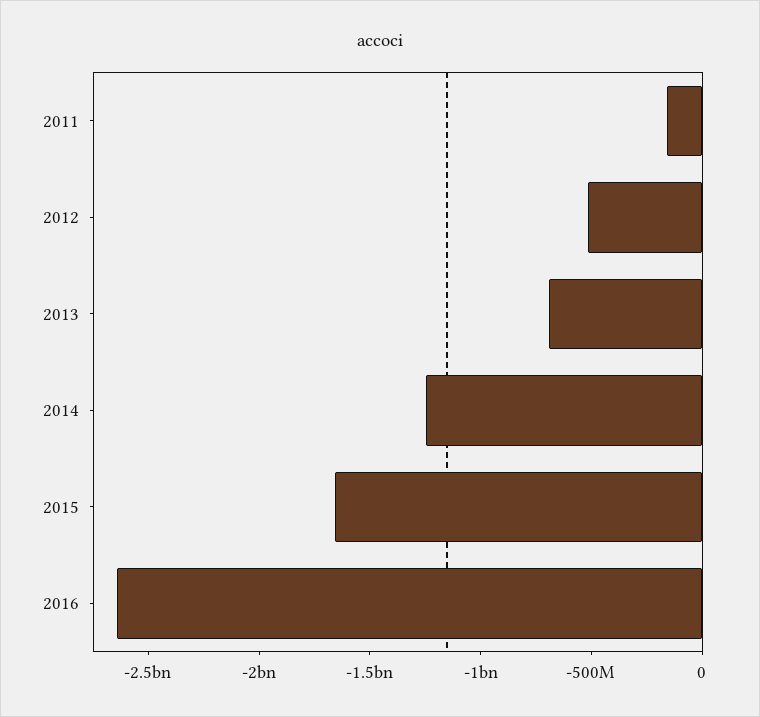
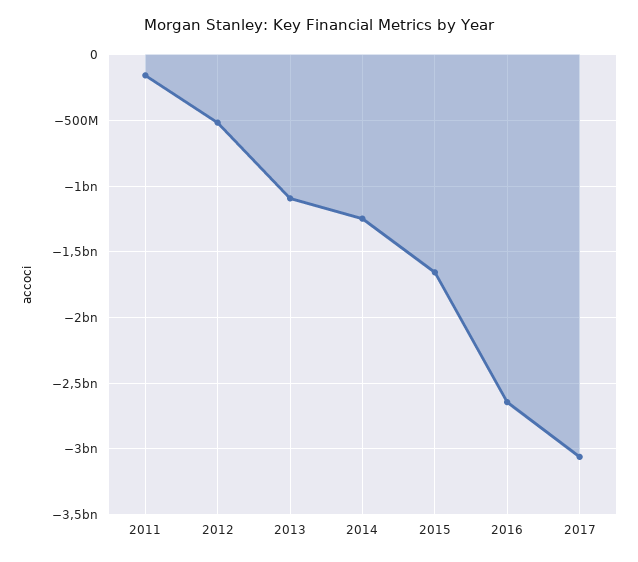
2013: -700000000 -> -1100000000
2017: none -> -3050000000

